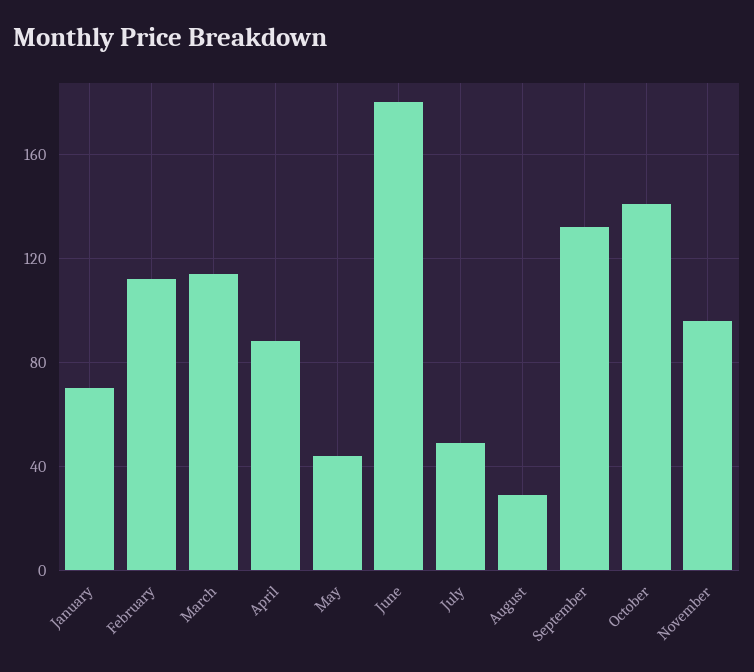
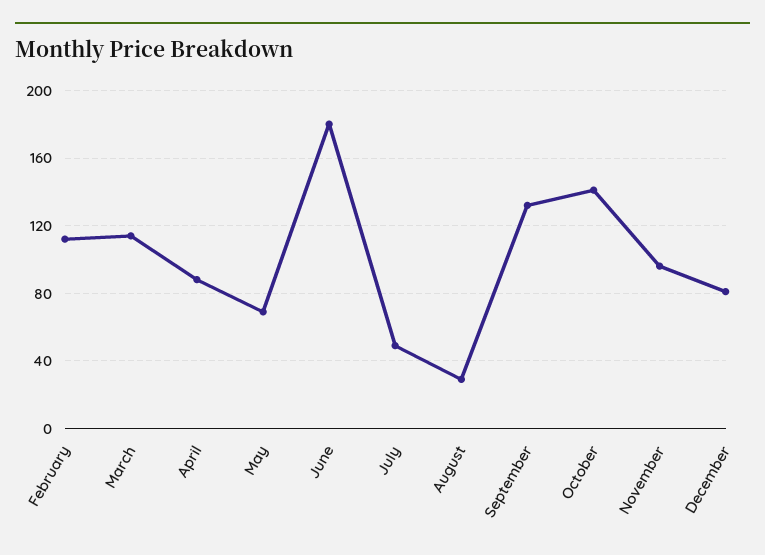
January: 70 -> none
May: 45 -> 70
December: none -> 80

